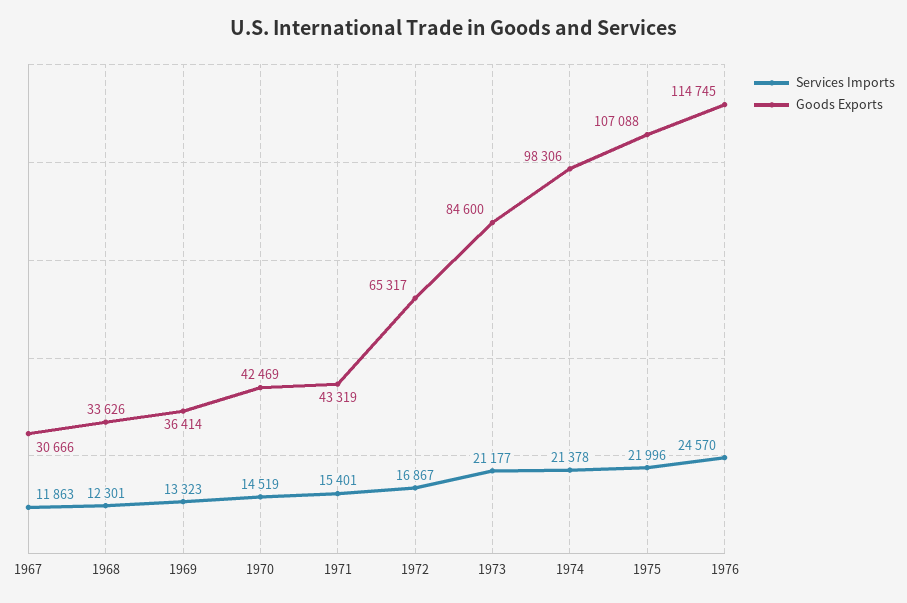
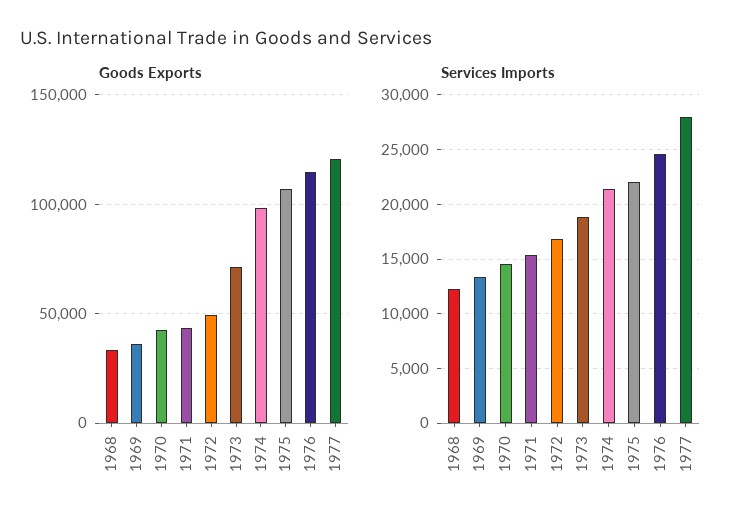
Services Imports, 1967: 11863 -> none
Goods Exports, 1967: 30666 -> none
Goods Exports, 1972: 65317 -> 50000
Services Imports, 1973: 21177 -> 19000
Goods Exports, 1973: 84600 -> 70000
Goods Exports, 1977: none -> 120000
Services Imports, 1977: none -> 28000

